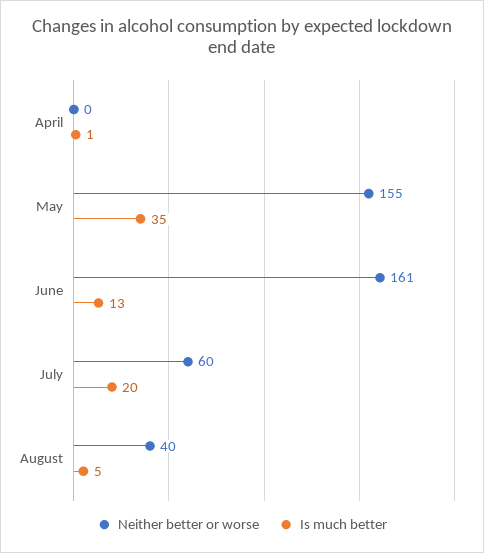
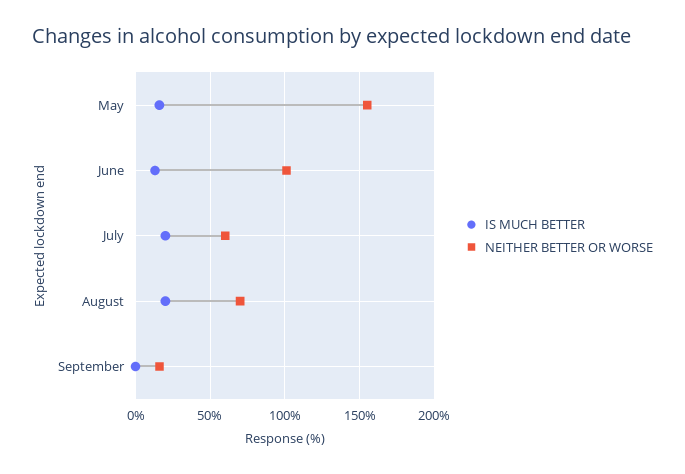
Neither better or worse, April: 0 -> none
Is much better, April: 1 -> none
Is much better, May: 35 -> 15
Neither better or worse, June: 161 -> 100
Neither better or worse, August: 40 -> 70
Is much better, August: 5 -> 20
Is much better, September: none -> 0
Neither better or worse, September: none -> 15

